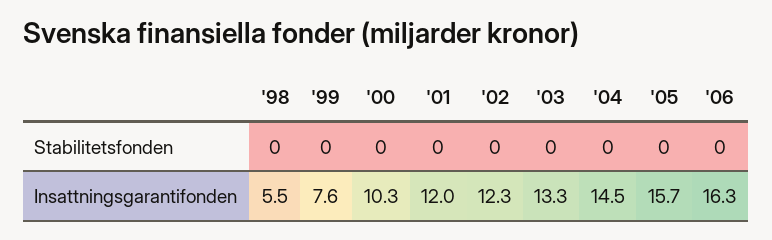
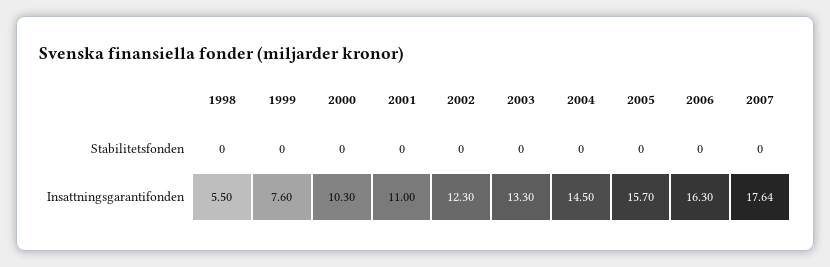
'01, Insattningsgarantifonden: 12 -> 11
2007, Stabilitetsfonden: none -> 0
2007, Insattningsgarantifonden: none -> 17.64

